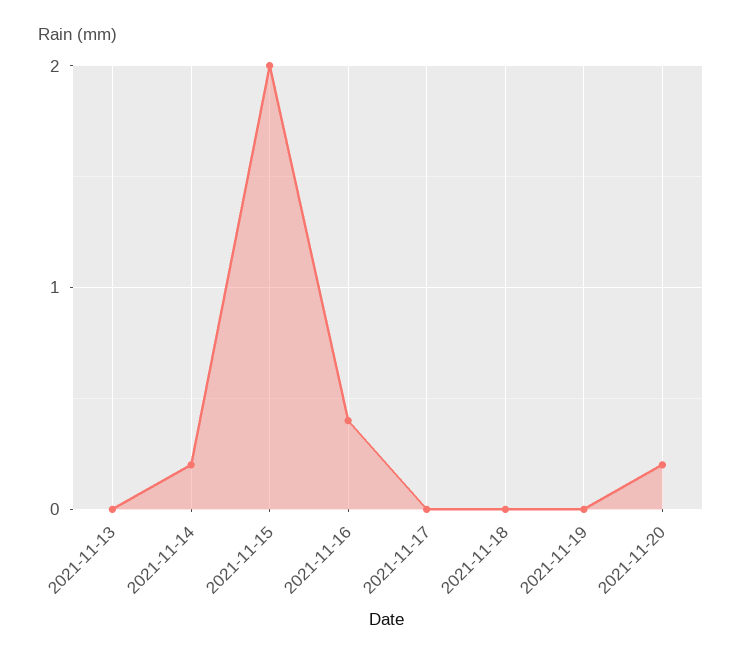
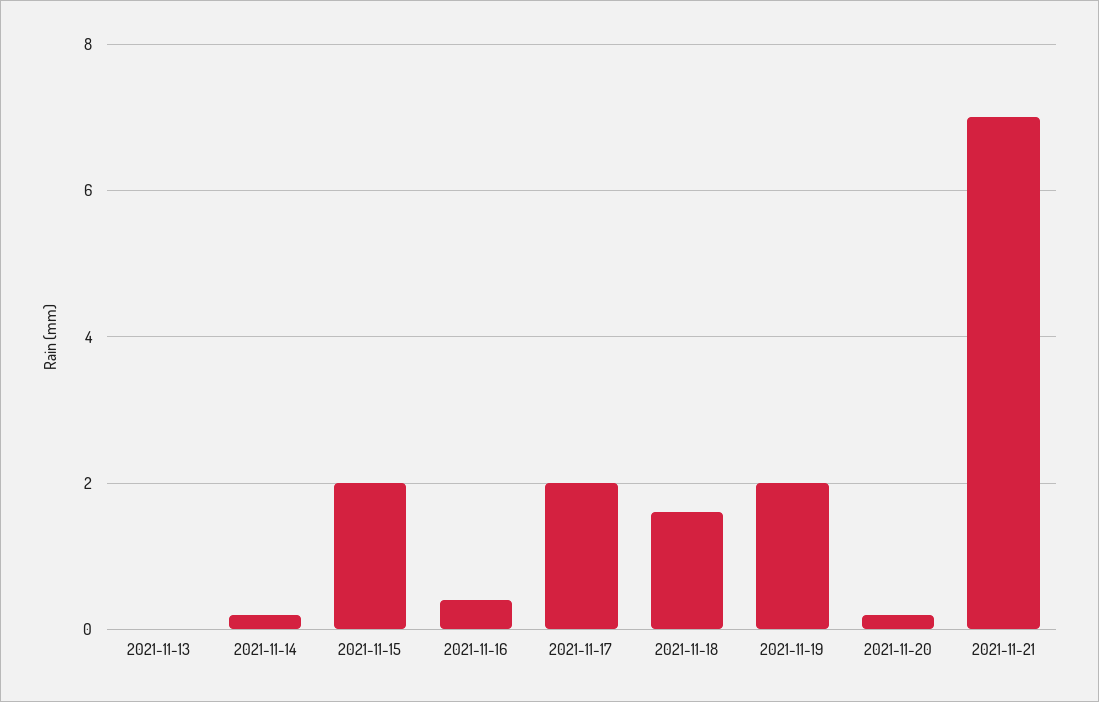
2021-11-17: 0 -> 2
2021-11-18: 0 -> 1.5
2021-11-19: 0 -> 2
2021-11-21: none -> 7

